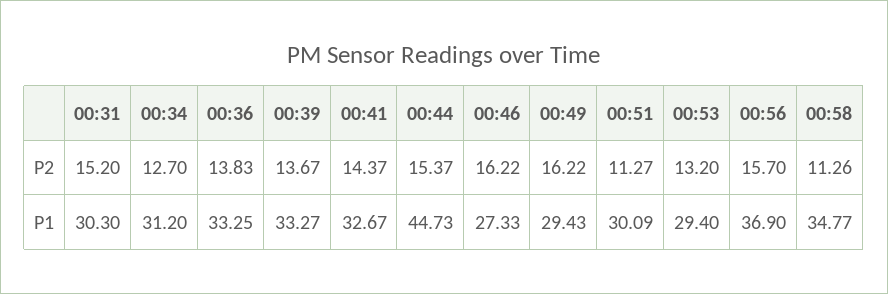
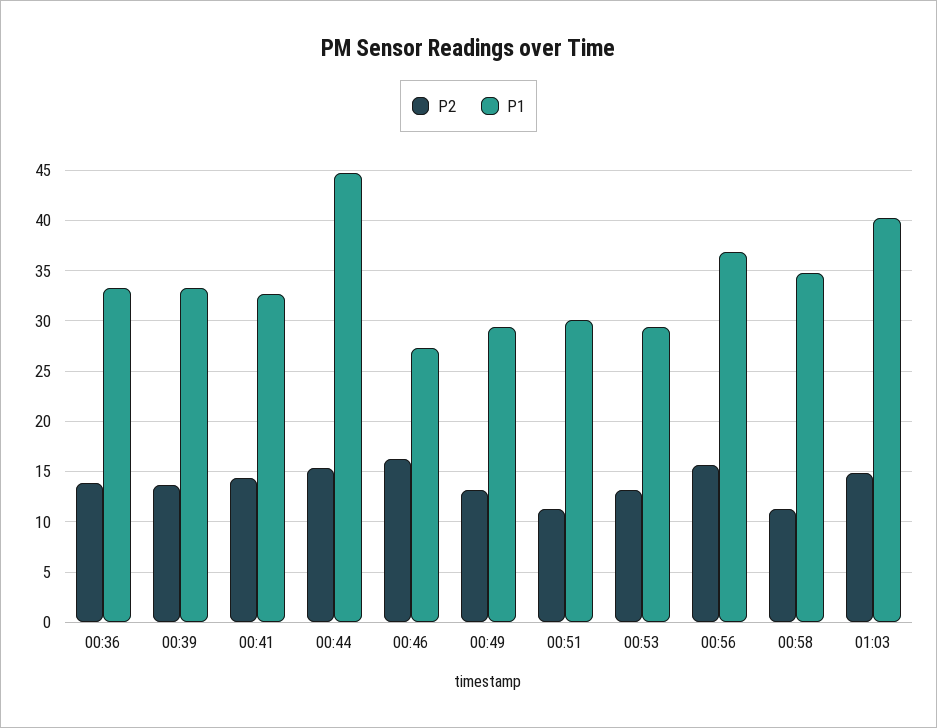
P2, 00:31: 15.2 -> none
P2, 00:34: 12.7 -> none
P2, 00:49: 16.22 -> 13
P1, 00:31: 30.3 -> none
P1, 00:34: 31.2 -> none
P2, 01:03: none -> 15
P1, 01:03: none -> 40

